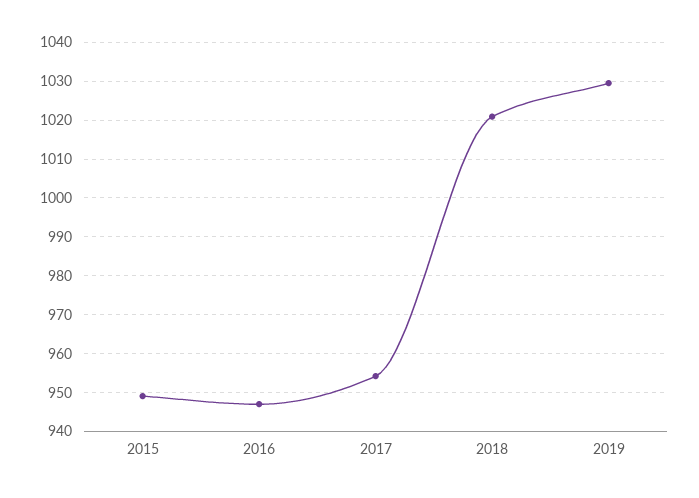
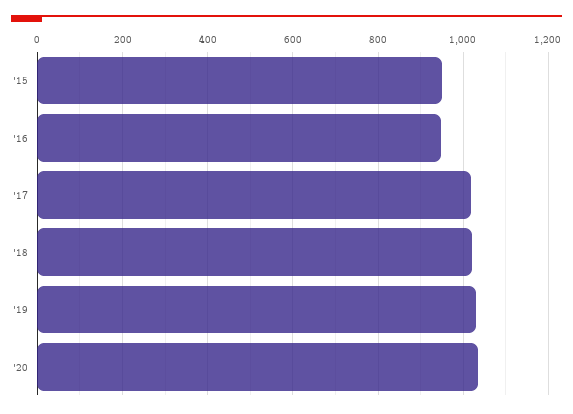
2017: 954 -> 1020
'20: none -> 1040

